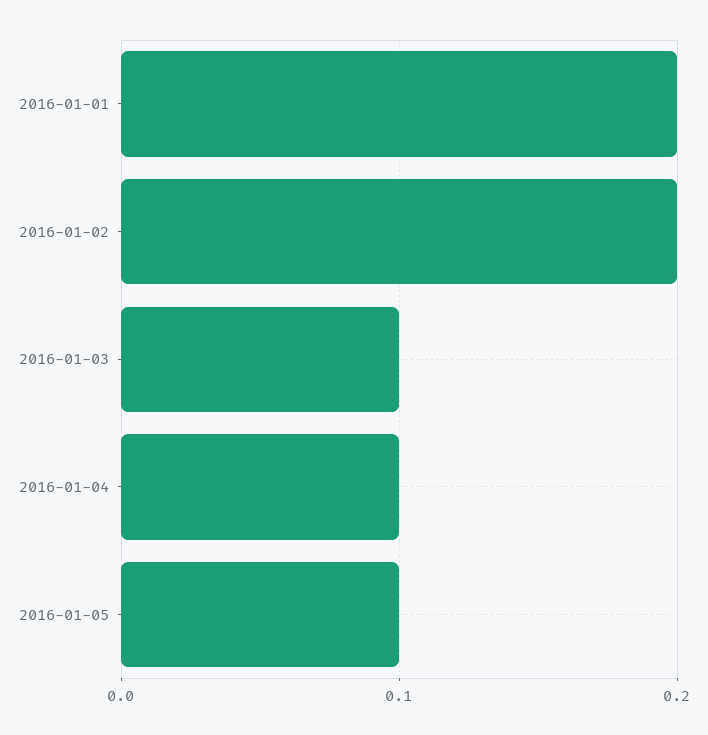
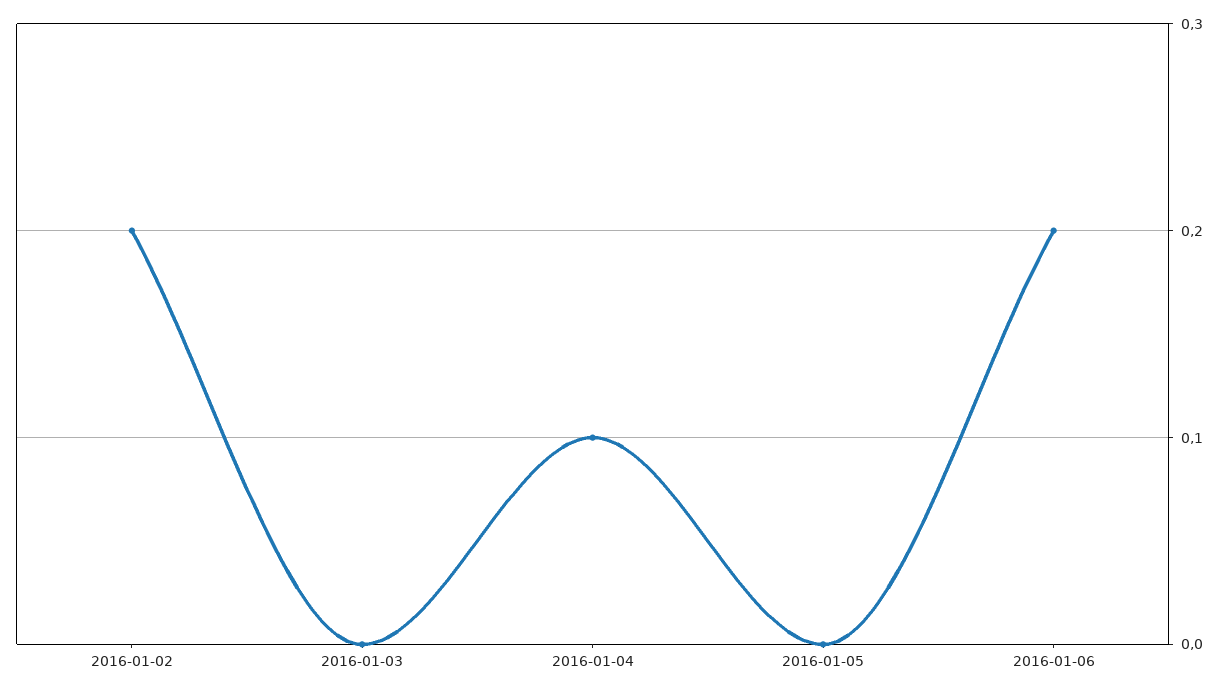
2016-01-01: 0.2 -> none
2016-01-03: 0.1 -> 0
2016-01-05: 0.1 -> 0
2016-01-06: none -> 0.2

